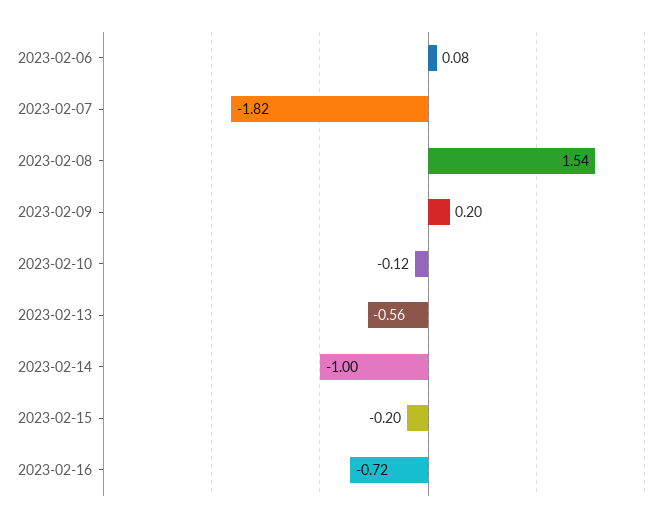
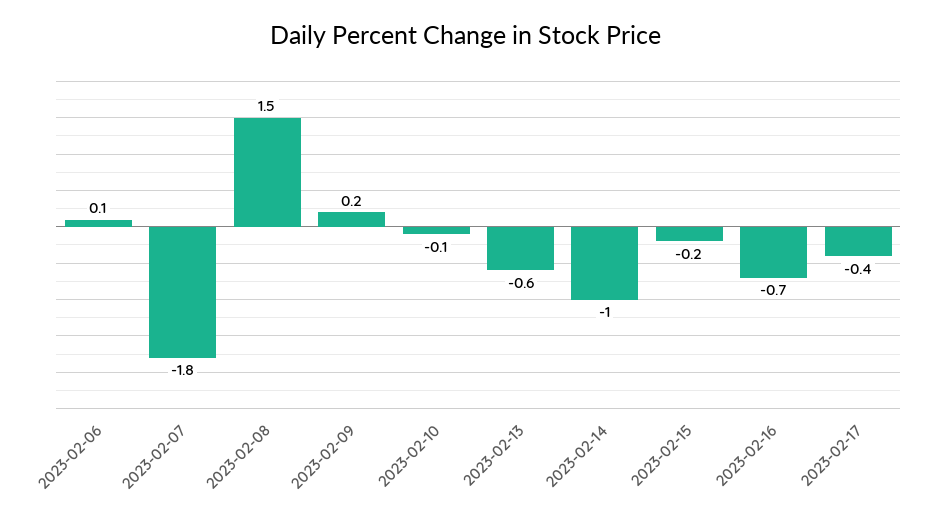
2023-02-17: none -> -0.4

